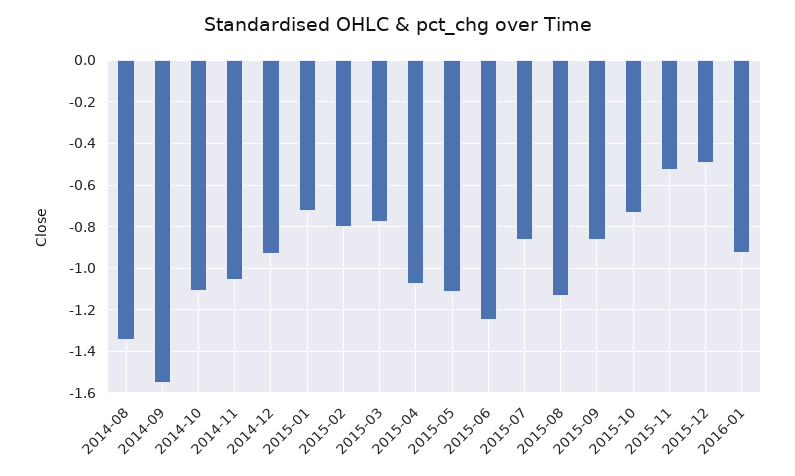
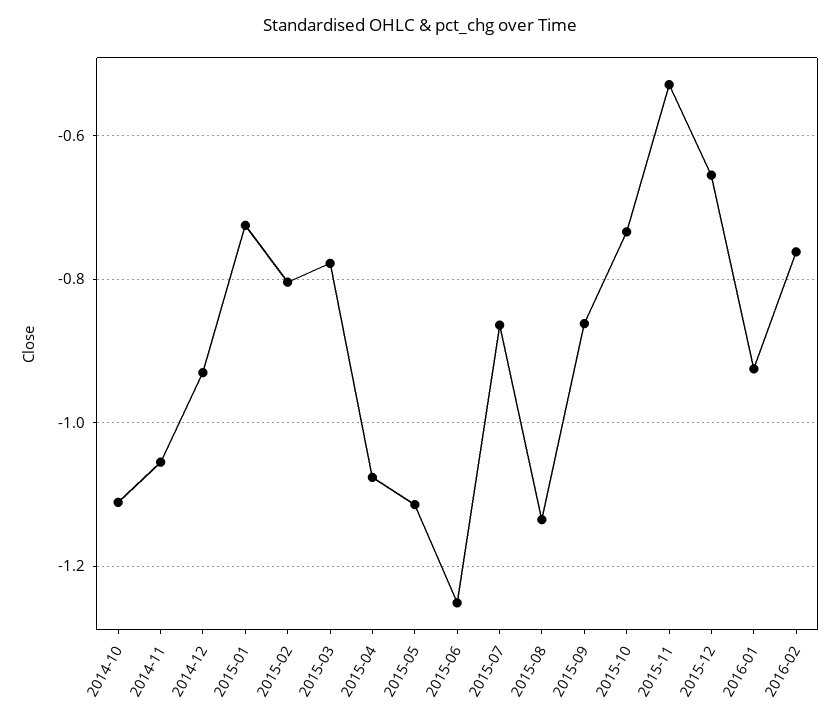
2014-08: -1.35 -> none
2014-09: -1.55 -> none
2015-12: -0.5 -> -0.66
2016-02: none -> -0.76

